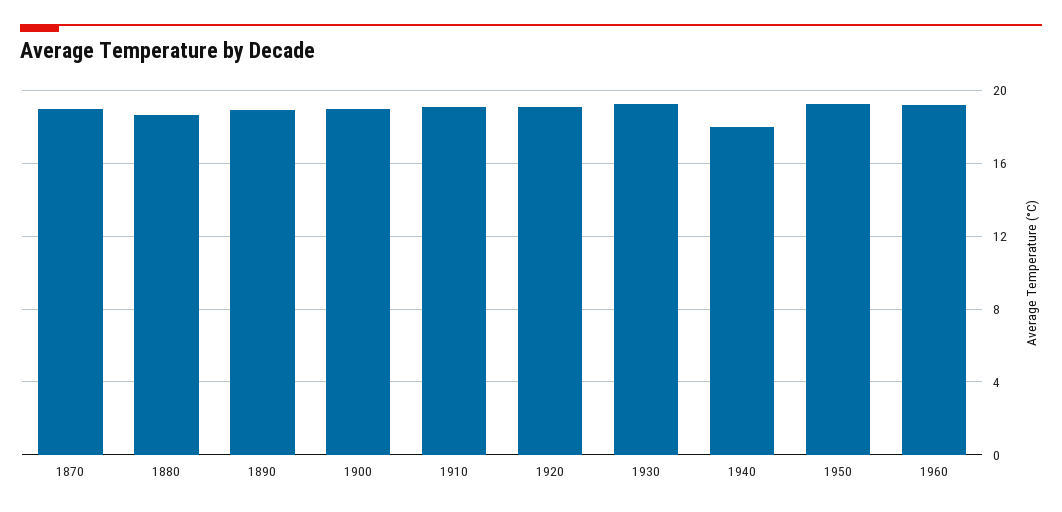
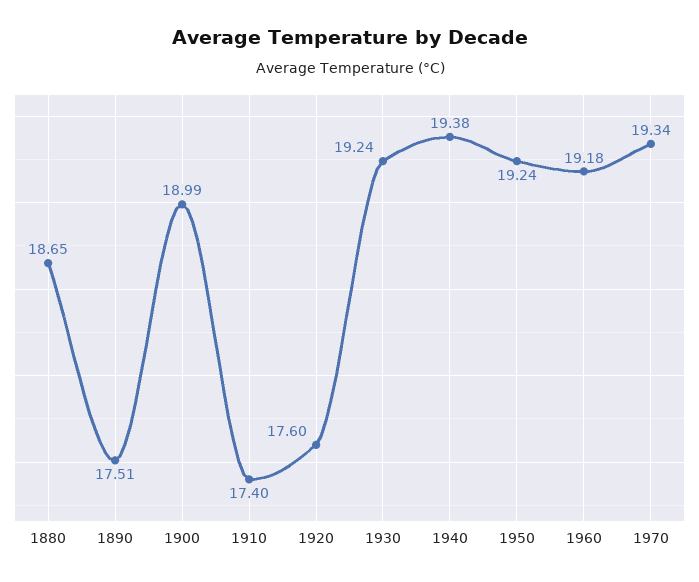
1870: 19 -> none
1890: 19 -> 17.51
1910: 19 -> 17.4
1920: 19 -> 17.6
1940: 18 -> 19.38
1970: none -> 19.34

